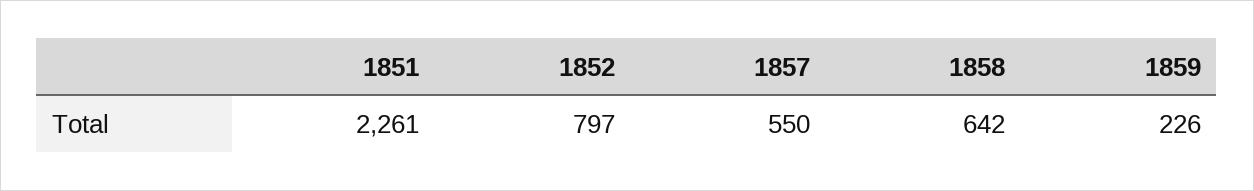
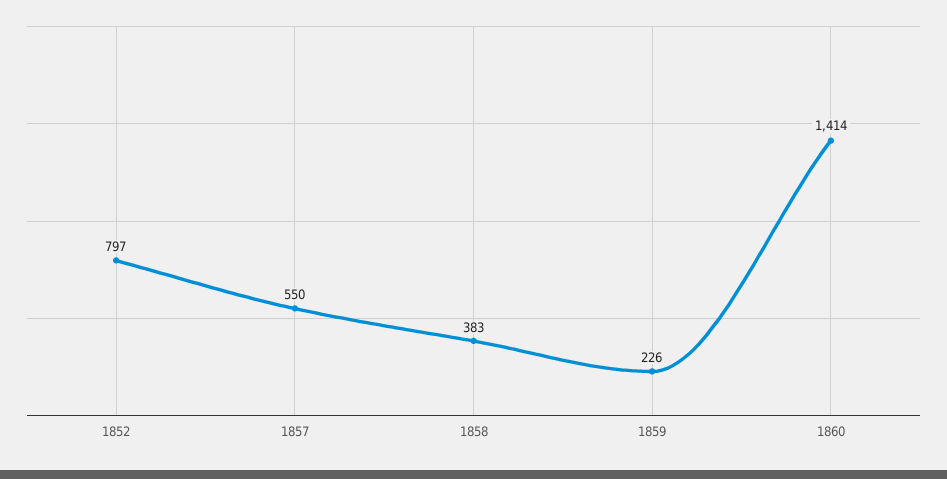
1851: 2261 -> none
1858: 642 -> 383
1860: none -> 1414

